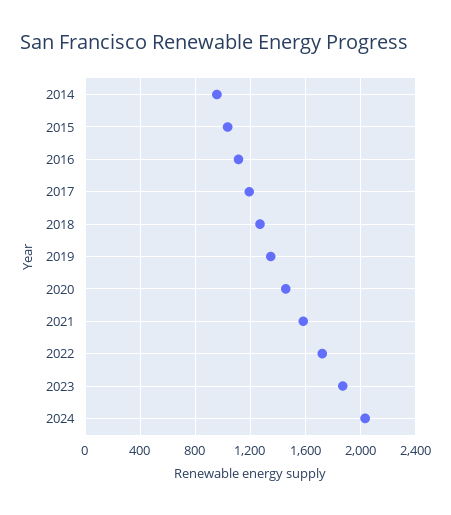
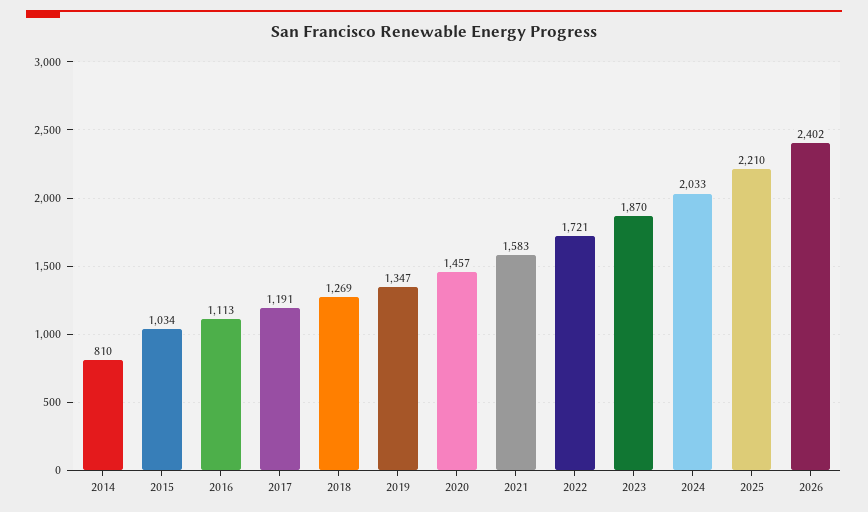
2014: 950 -> 810
2025: none -> 2210
2026: none -> 2402

